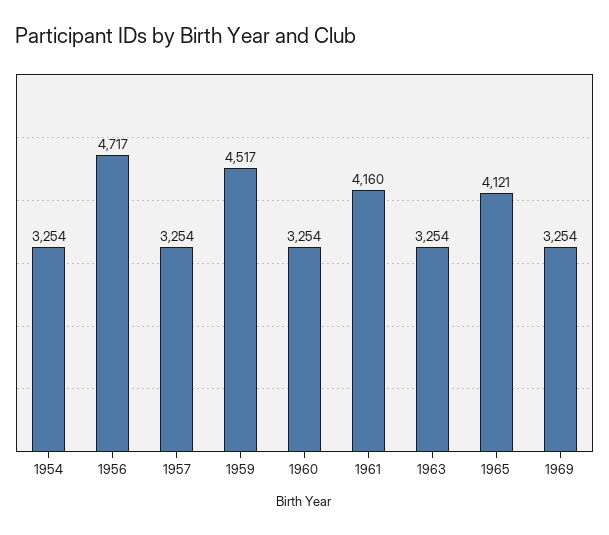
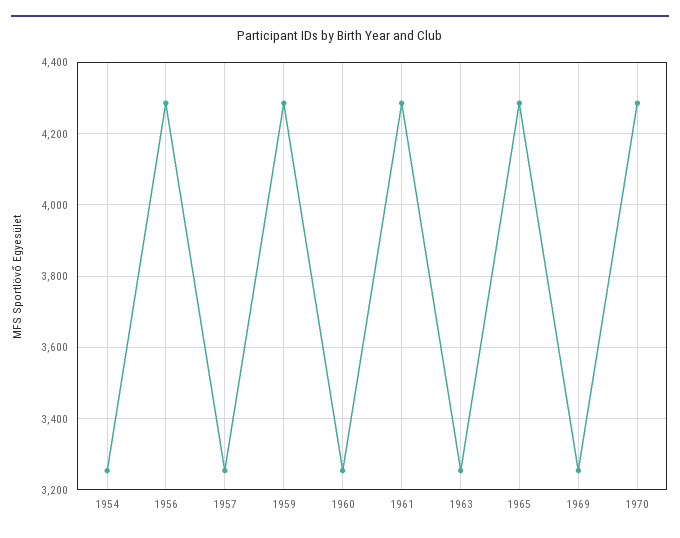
1956: 4717 -> 4280
1959: 4517 -> 4280
1961: 4160 -> 4280
1965: 4121 -> 4280
1970: none -> 4280

